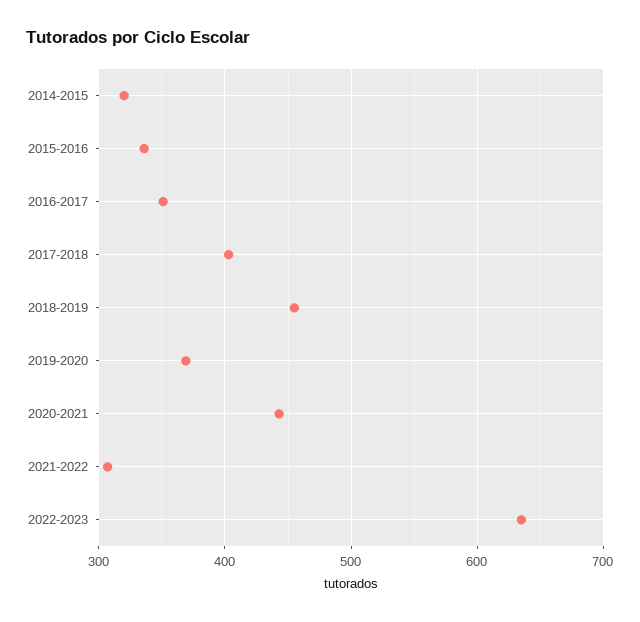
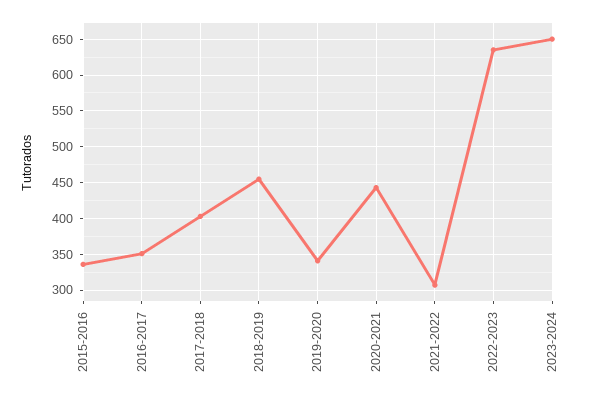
2014-2015: 320 -> none
2019-2020: 370 -> 340
2023-2024: none -> 650

